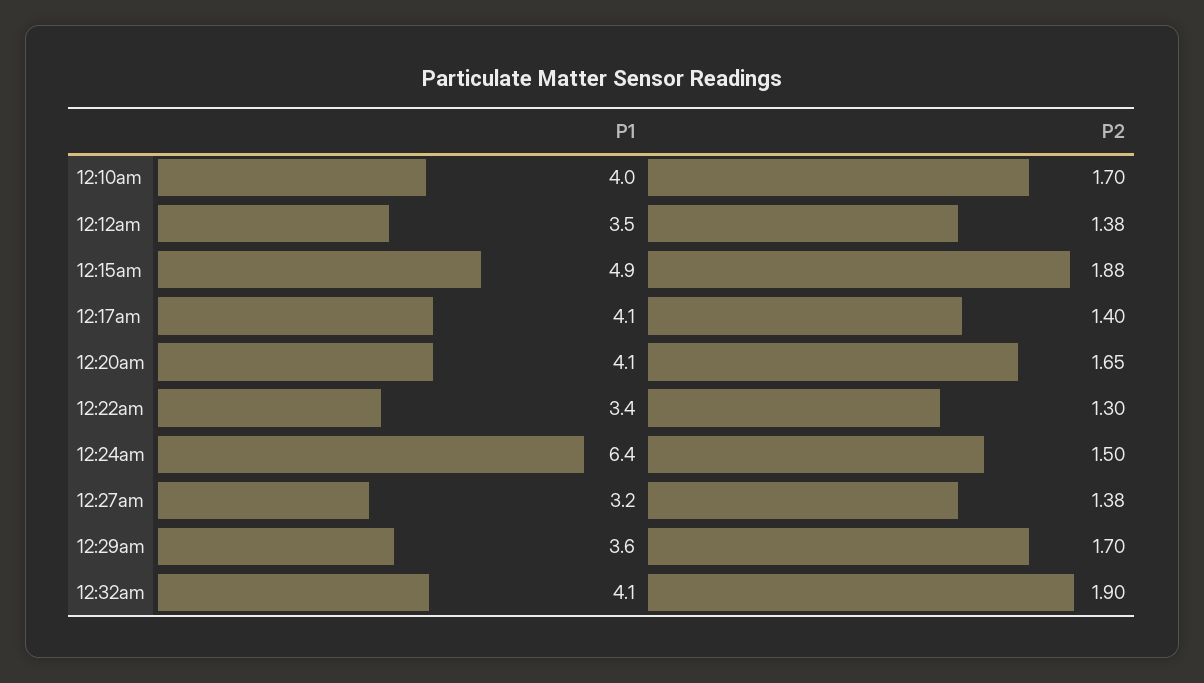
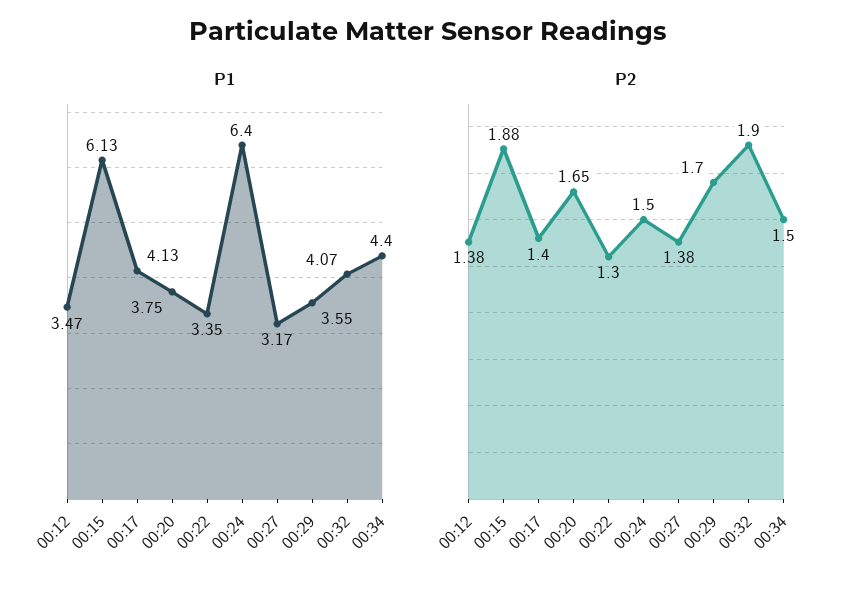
P1, 12:10am: 4 -> none
P2, 12:10am: 1.7 -> none
P1, 12:15am: 4.9 -> 6.13
P1, 12:20am: 4.1 -> 3.75
P1, 00:34: none -> 4.4
P2, 00:34: none -> 1.5

